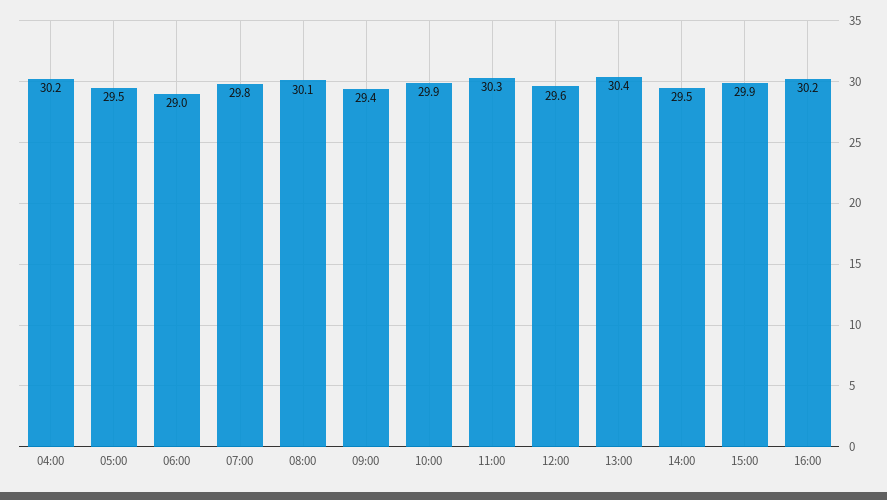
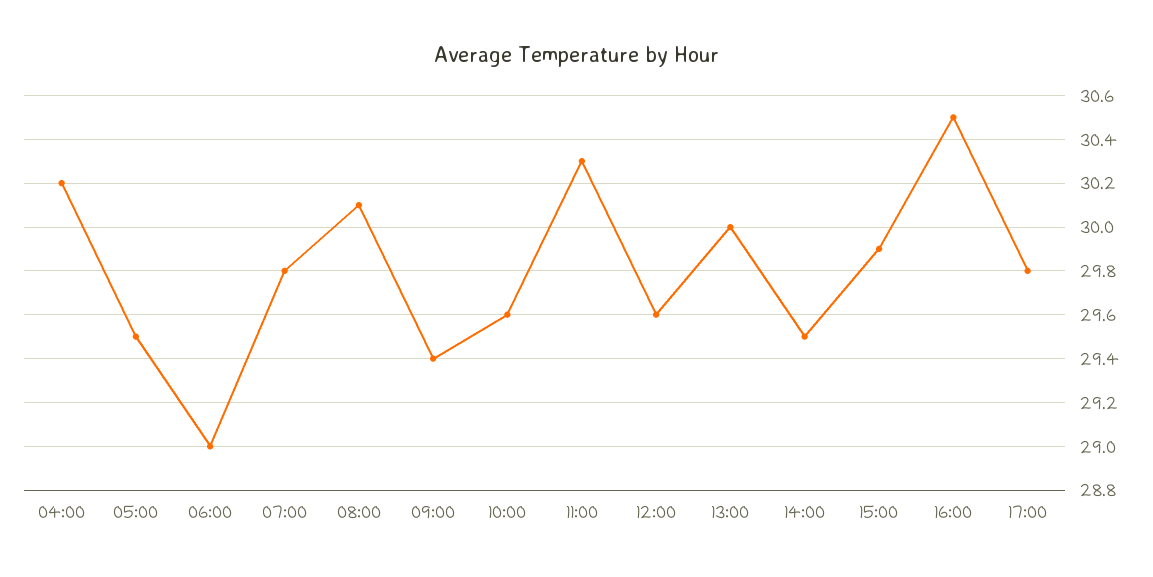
10:00: 29.9 -> 29.6
13:00: 30.4 -> 30
16:00: 30.2 -> 30.5
17:00: none -> 29.8

